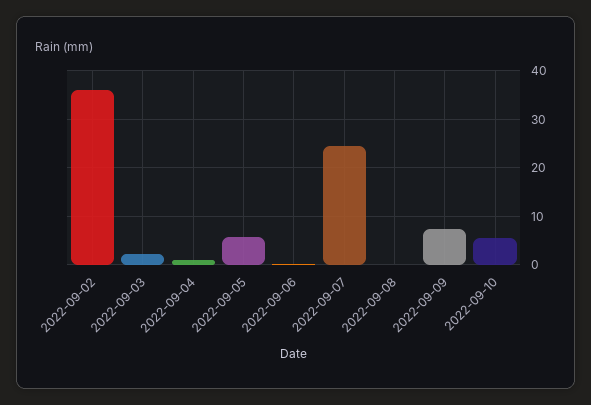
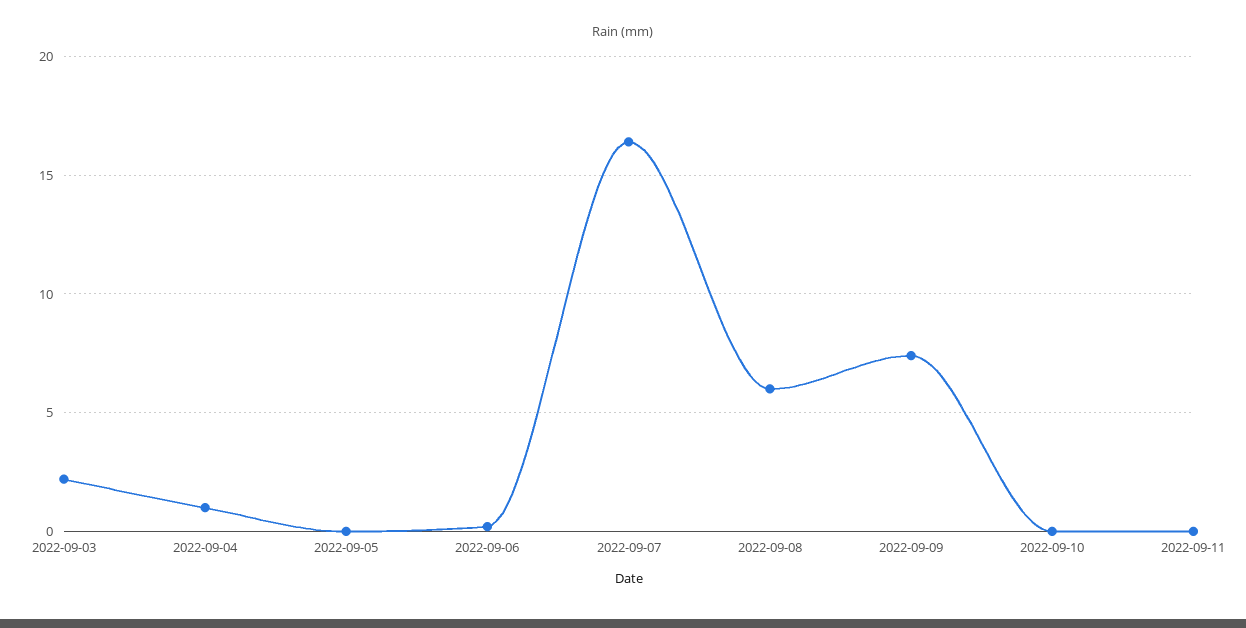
2022-09-02: 36 -> none
2022-09-05: 6 -> 0
2022-09-07: 24 -> 16.5
2022-09-08: 0 -> 6
2022-09-10: 6 -> 0
2022-09-11: none -> 0

